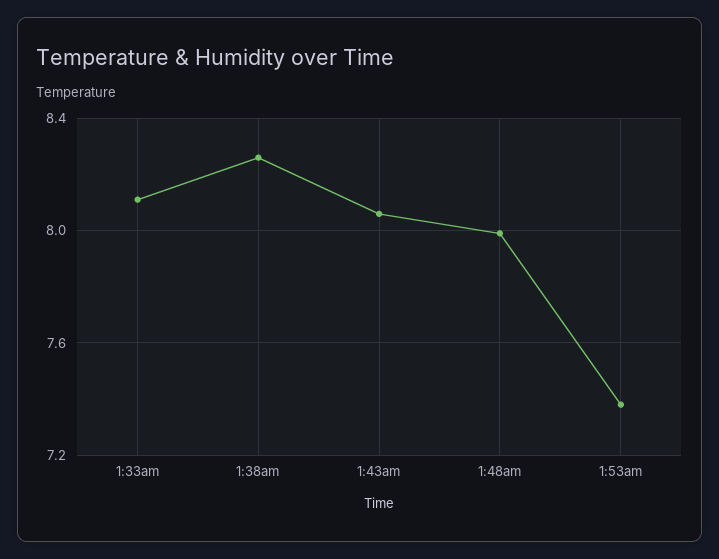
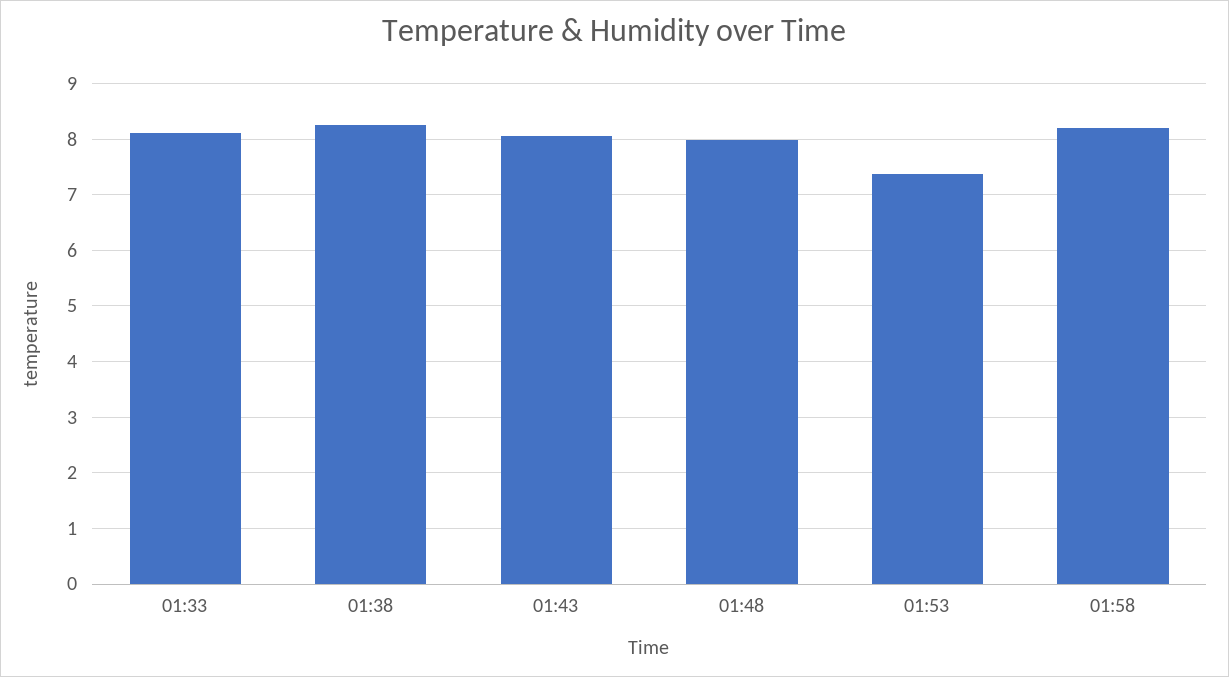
01:58: none -> 8.2

